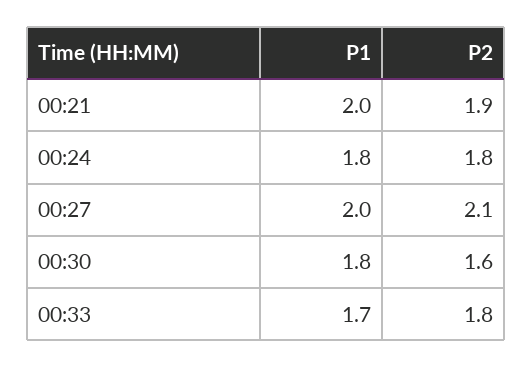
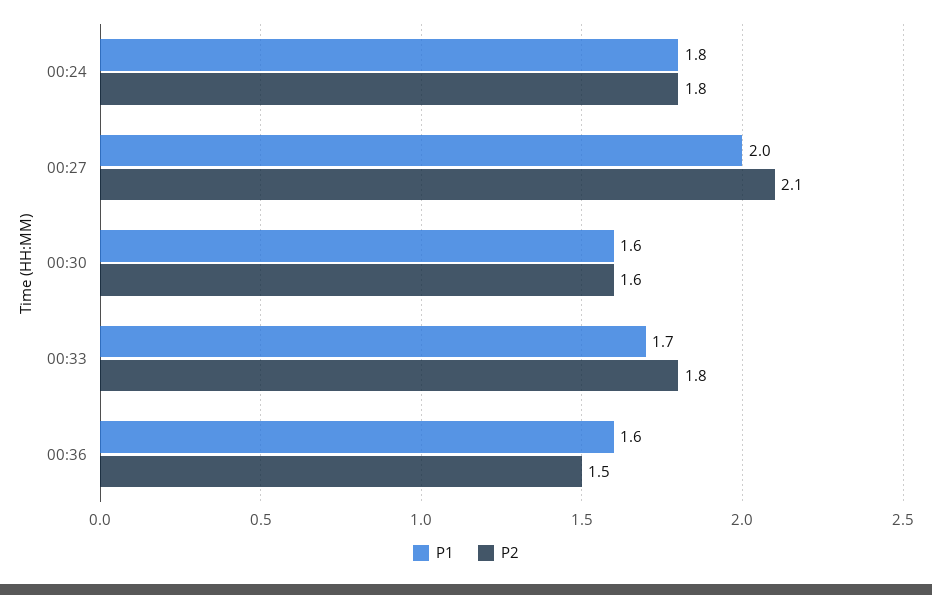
P1, 00:21: 2 -> none
P2, 00:21: 1.9 -> none
P1, 00:30: 1.8 -> 1.6
P1, 00:36: none -> 1.6
P2, 00:36: none -> 1.5

